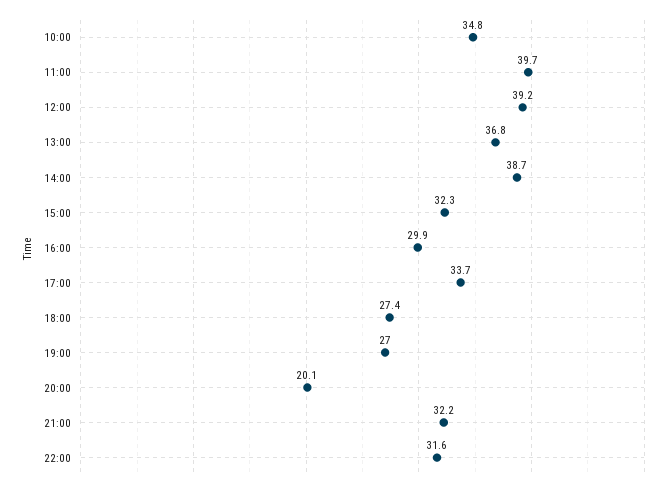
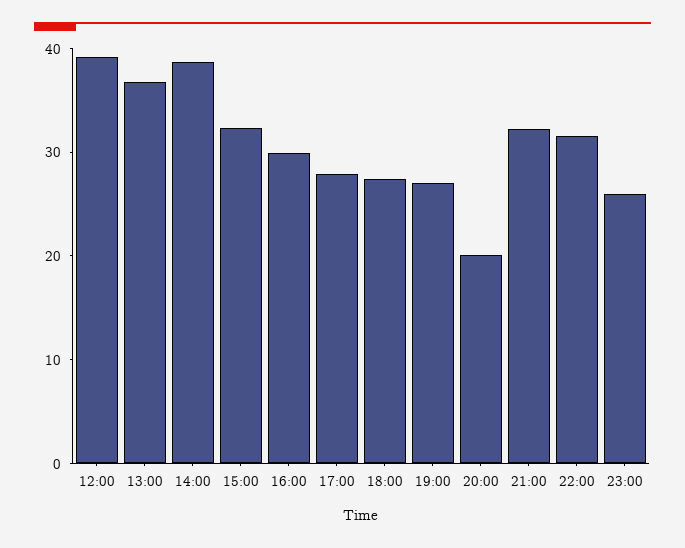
10:00: 34.8 -> none
11:00: 39.7 -> none
17:00: 33.7 -> 28
23:00: none -> 26

